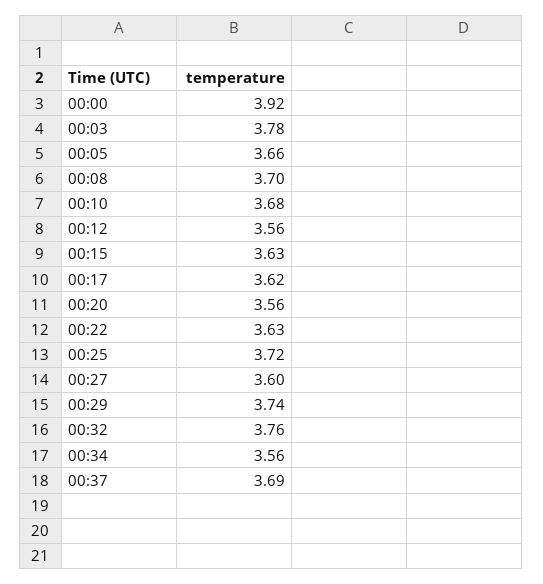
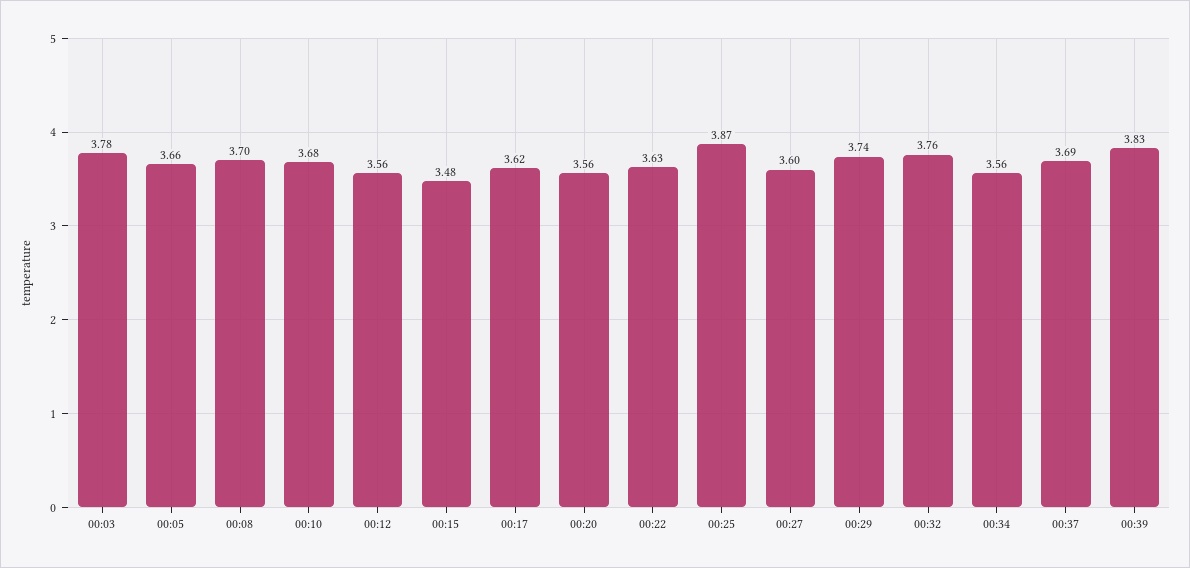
00:00: 3.92 -> none
00:15: 3.63 -> 3.48
00:25: 3.72 -> 3.87
00:39: none -> 3.83

